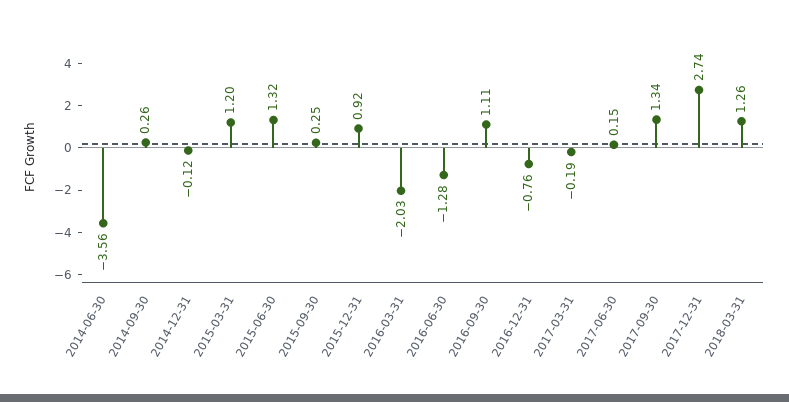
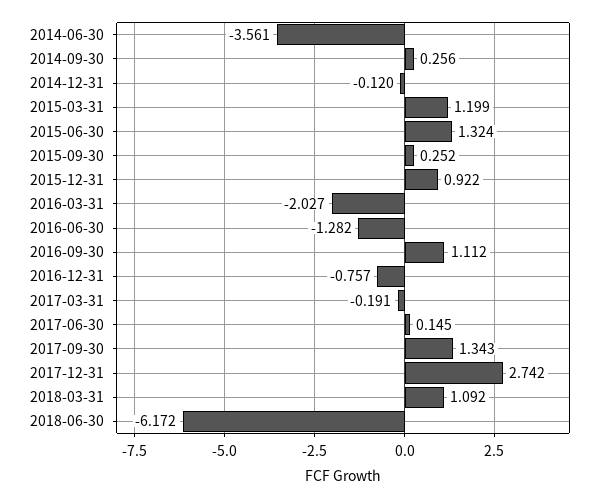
2018-03-31: 1.26 -> 1.092
2018-06-30: none -> -6.172

